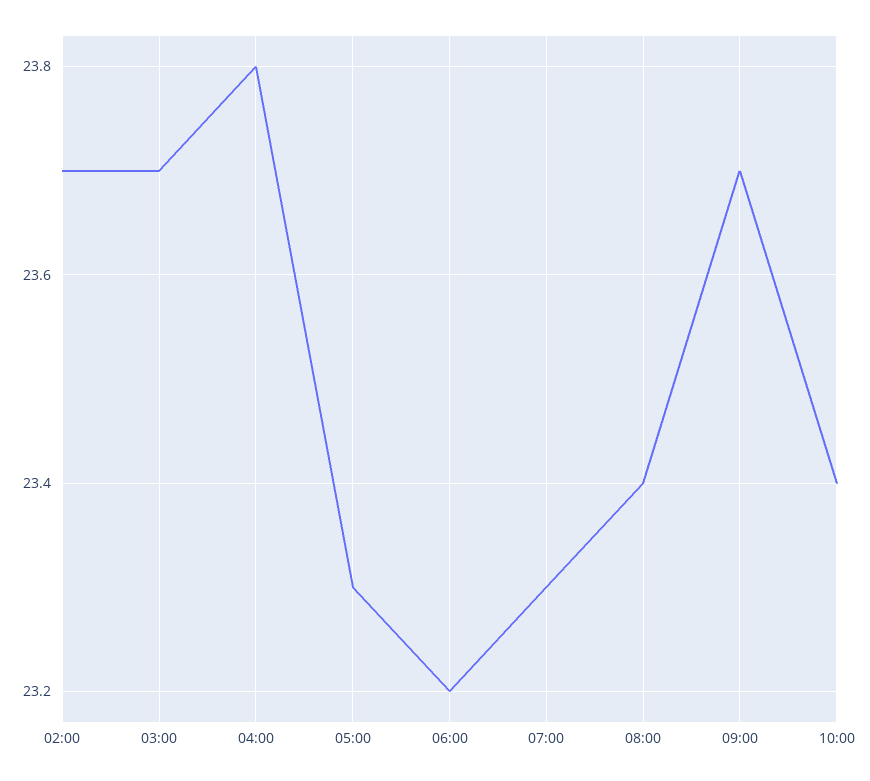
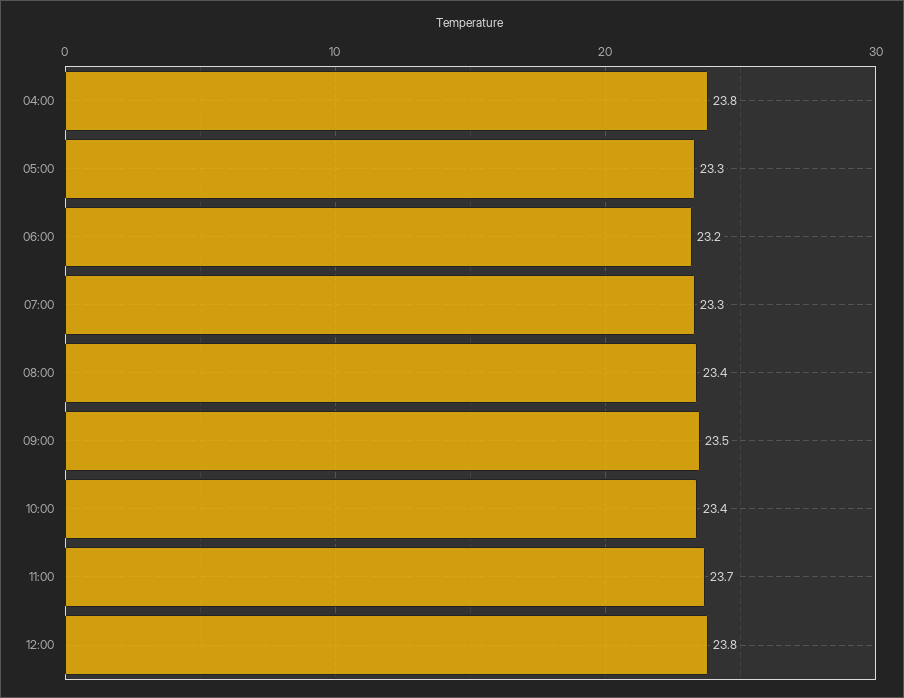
02:00: 23.7 -> none
03:00: 23.7 -> none
09:00: 23.7 -> 23.5
11:00: none -> 23.7
12:00: none -> 23.8

